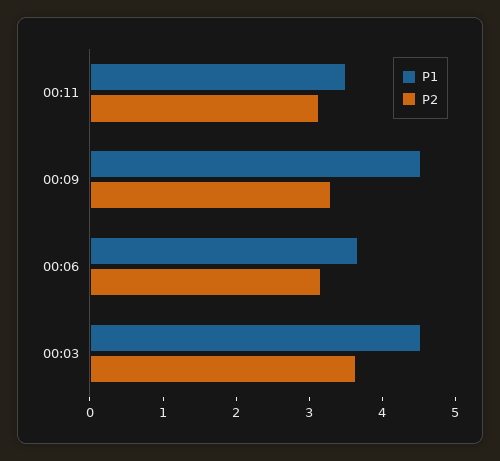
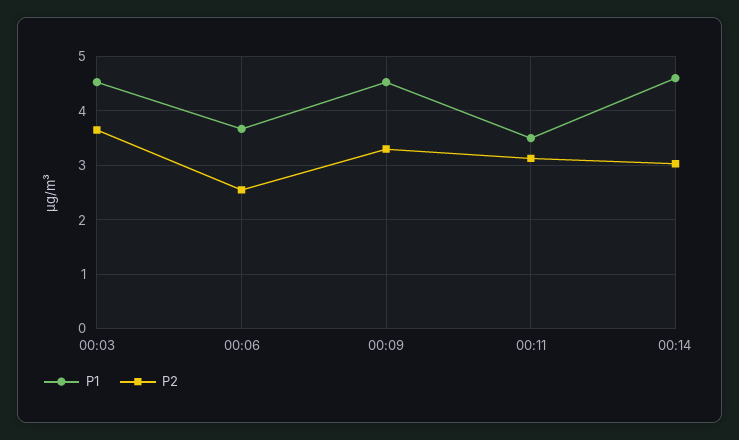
P2, 00:06: 3.2 -> 2.6
P1, 00:14: none -> 4.6
P2, 00:14: none -> 3

